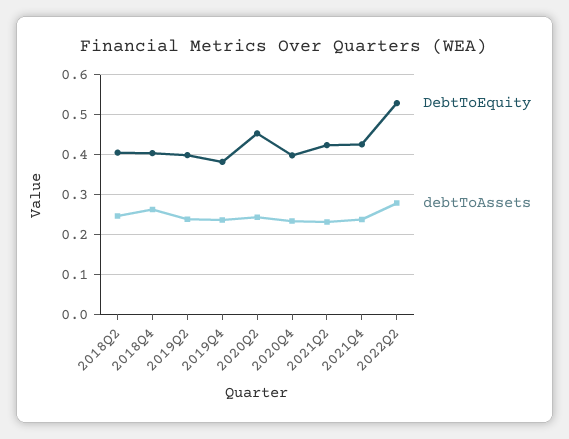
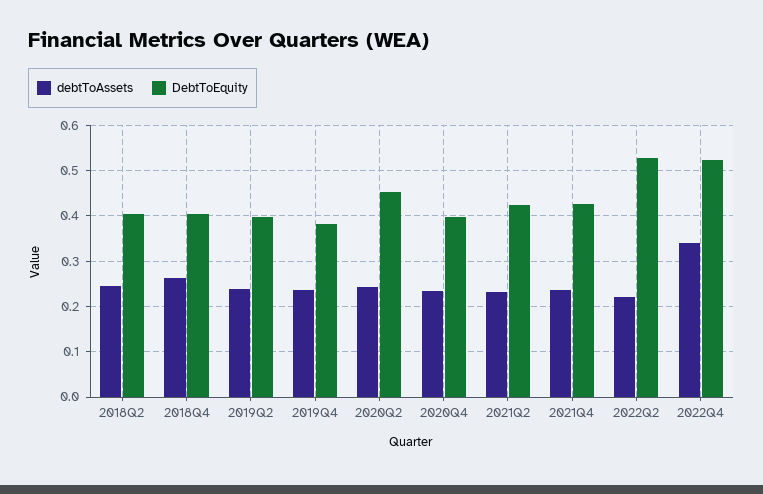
debtToAssets, 2022Q2: 0.28 -> 0.22
debtToAssets, 2022Q4: none -> 0.34
DebtToEquity, 2022Q4: none -> 0.52

